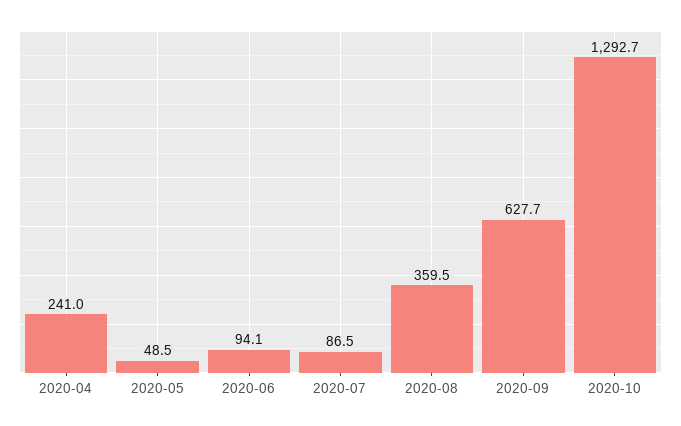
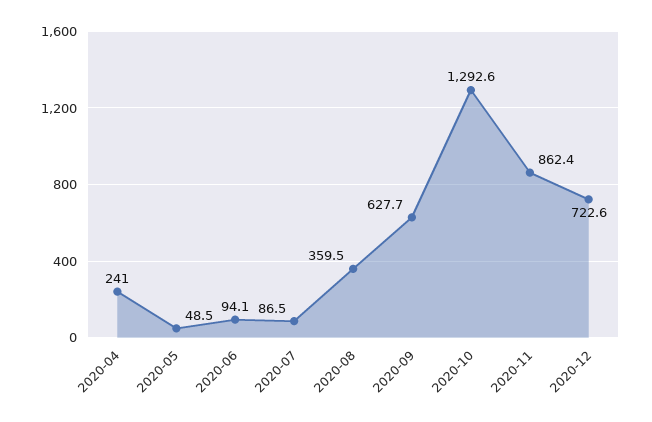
2020-10: 1292.7 -> 1292.6
2020-11: none -> 862.4
2020-12: none -> 722.6

